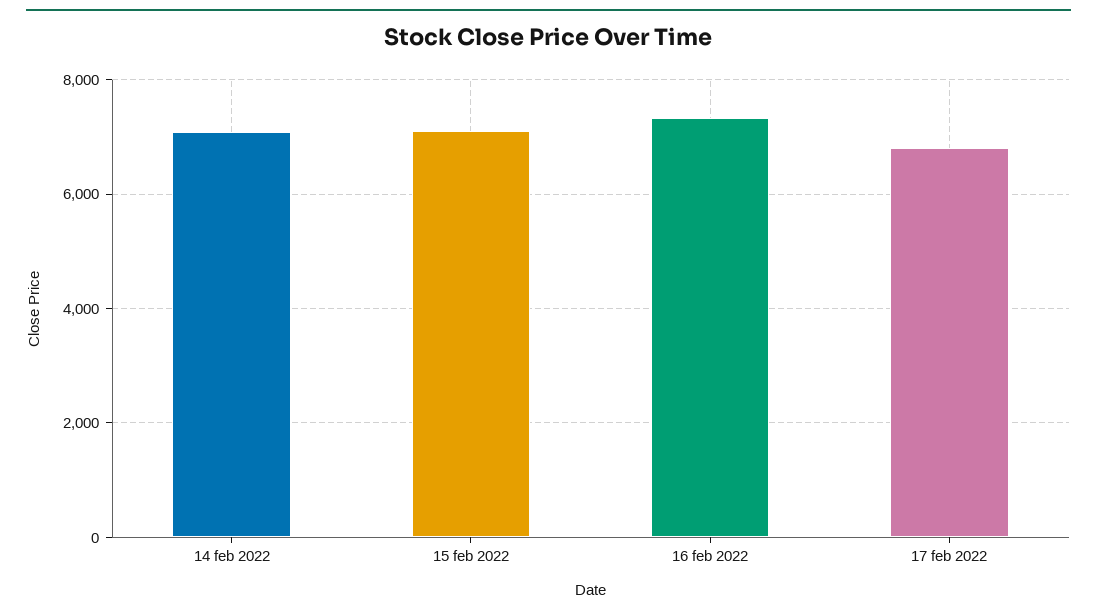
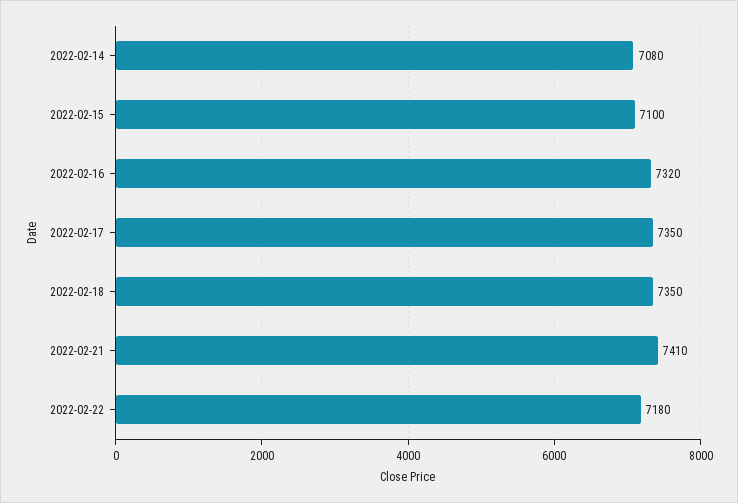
17 feb 2022: 6800 -> 7350
2022-02-18: none -> 7350
2022-02-21: none -> 7410
2022-02-22: none -> 7180

